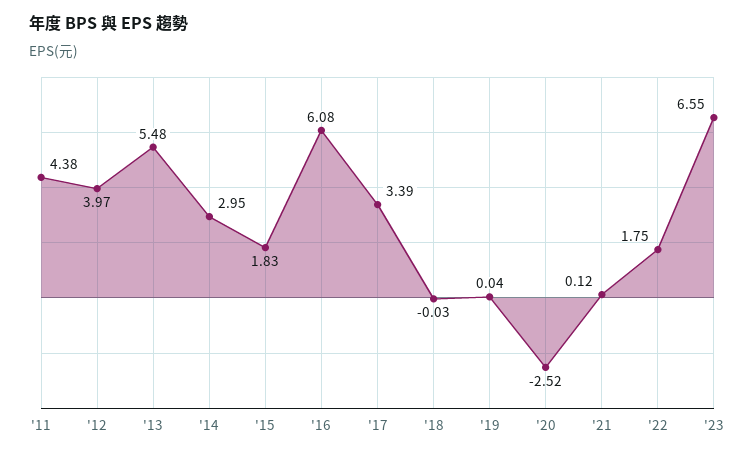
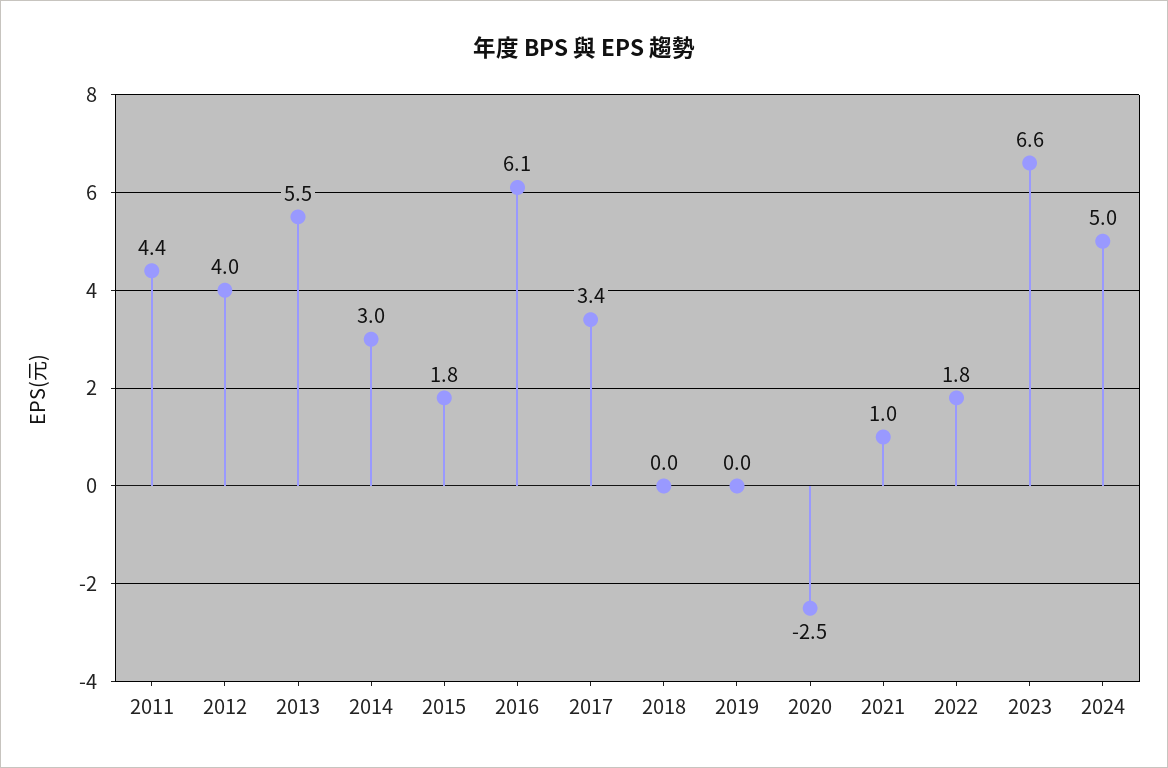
'21: 0.12 -> 1
2024: none -> 5

